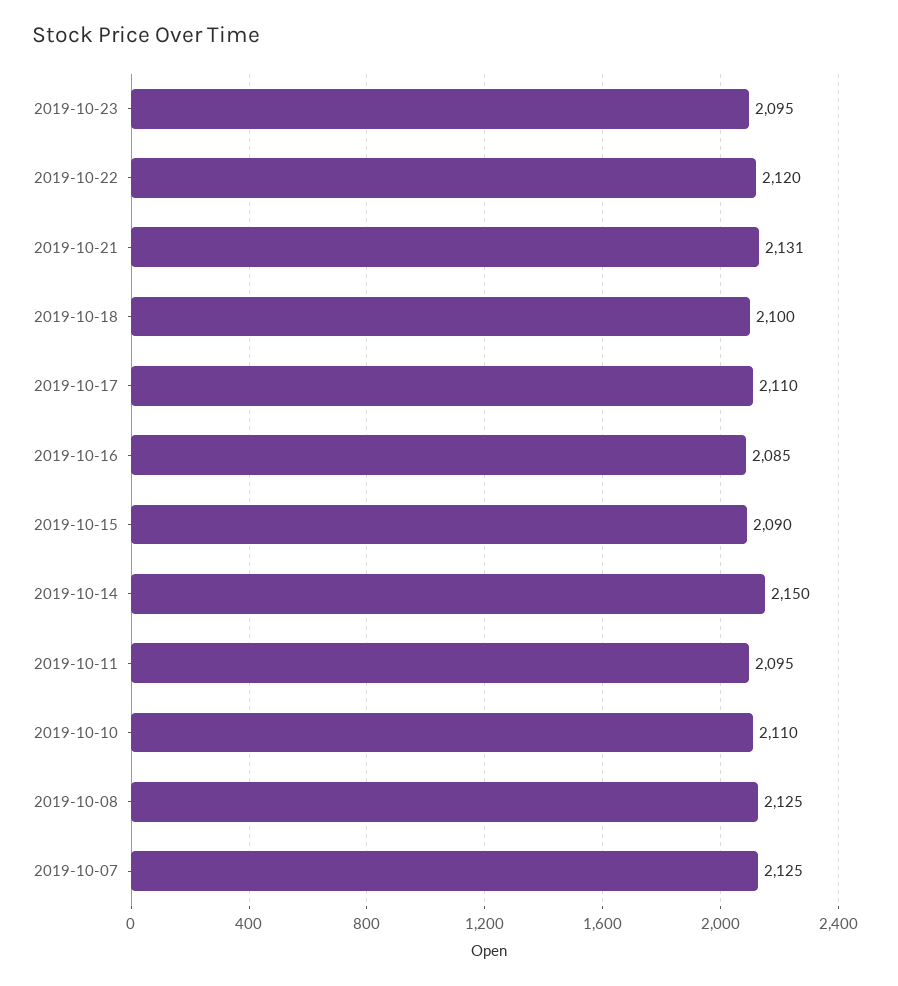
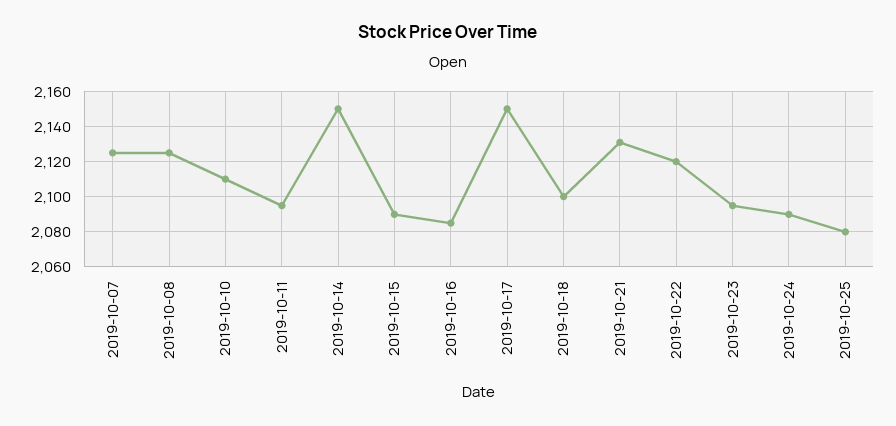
2019-10-17: 2110 -> 2150
2019-10-24: none -> 2090
2019-10-25: none -> 2080

